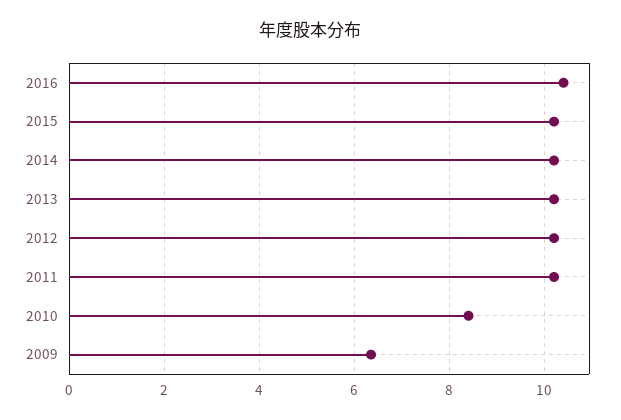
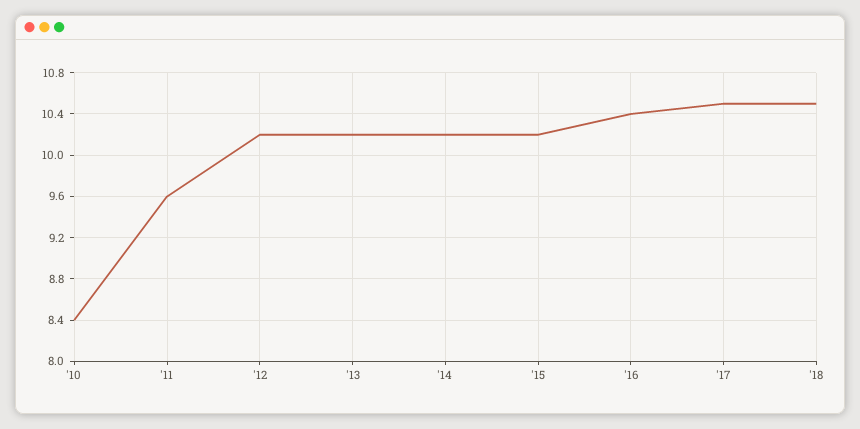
2011: 10.2 -> 9.6
2009: 6.4 -> none
'17: none -> 10.5
'18: none -> 10.5

